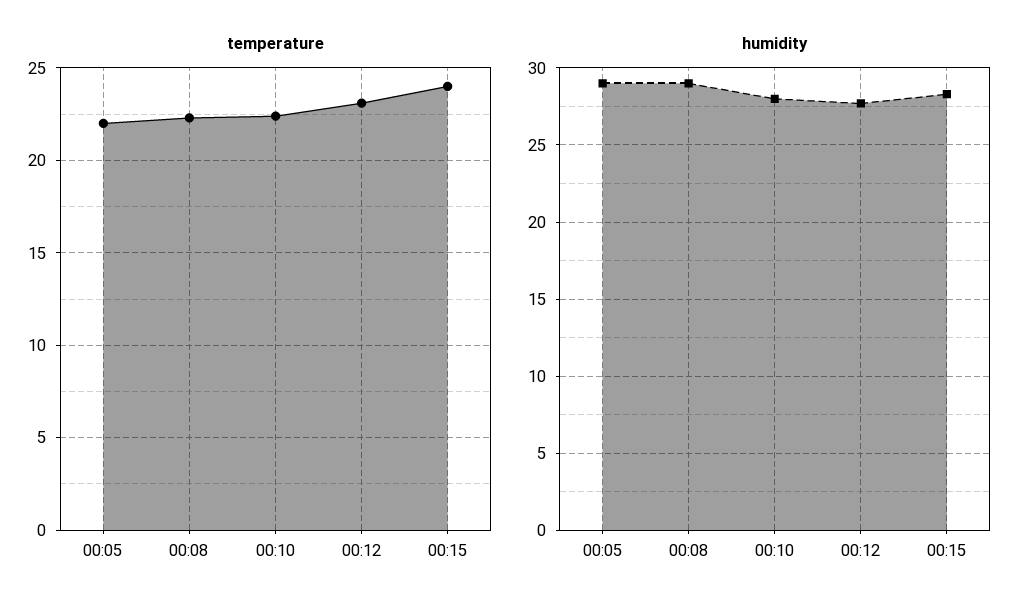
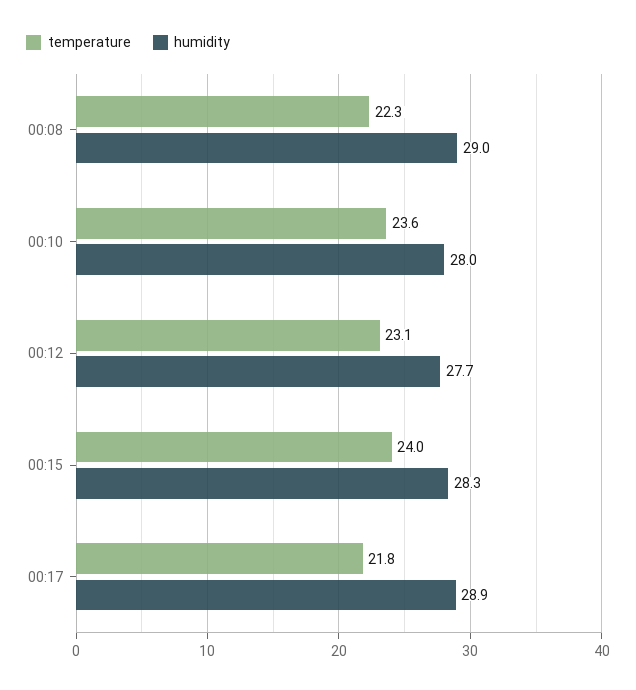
temperature, 00:05: 22 -> none
temperature, 00:10: 22.5 -> 23.6
humidity, 00:05: 29 -> none
temperature, 00:17: none -> 21.8
humidity, 00:17: none -> 28.9

